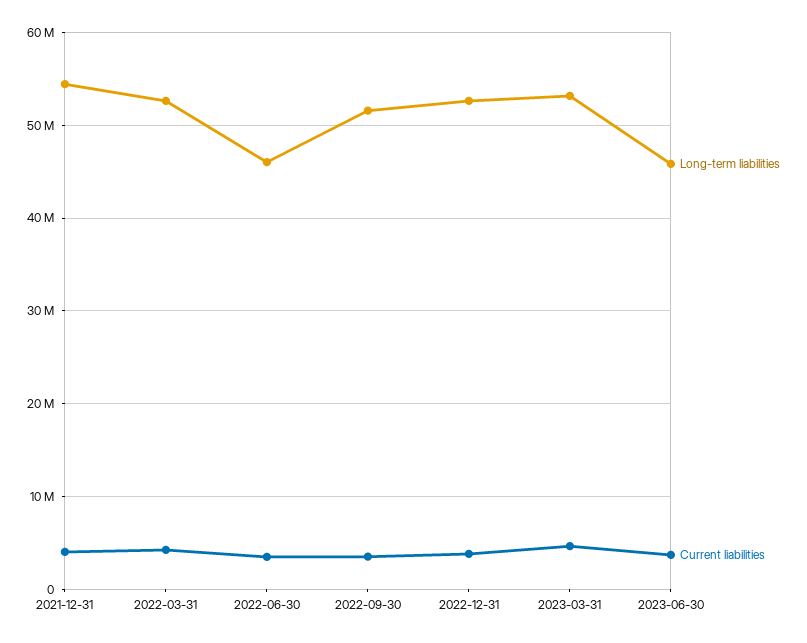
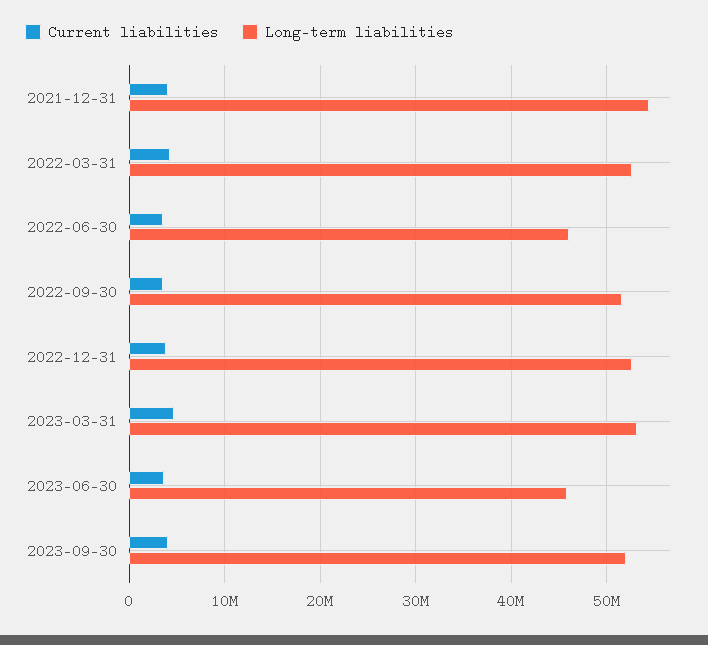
Current liabilities, 2023-09-30: none -> 4000000
Long-term liabilities, 2023-09-30: none -> 52000000

